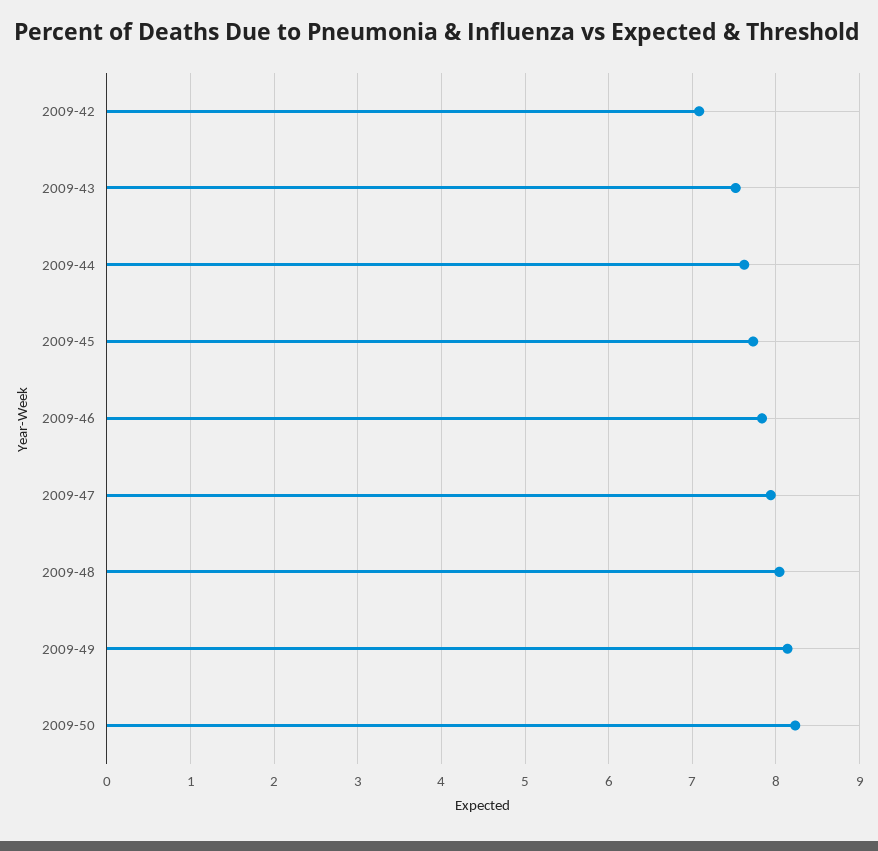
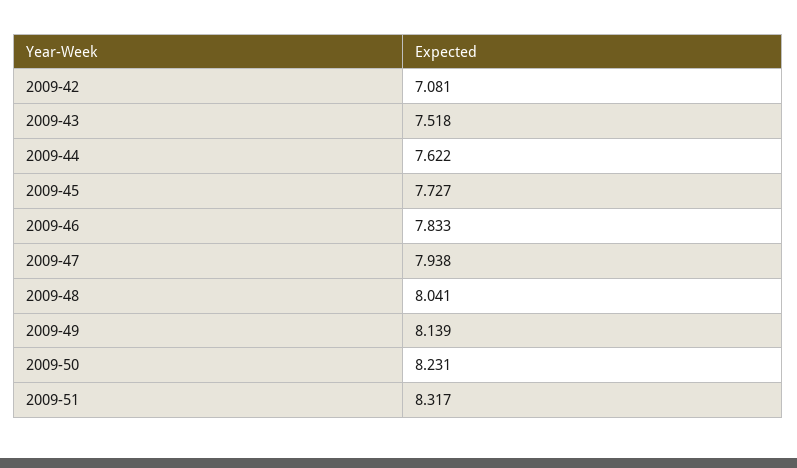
2009-51: none -> 8.317

